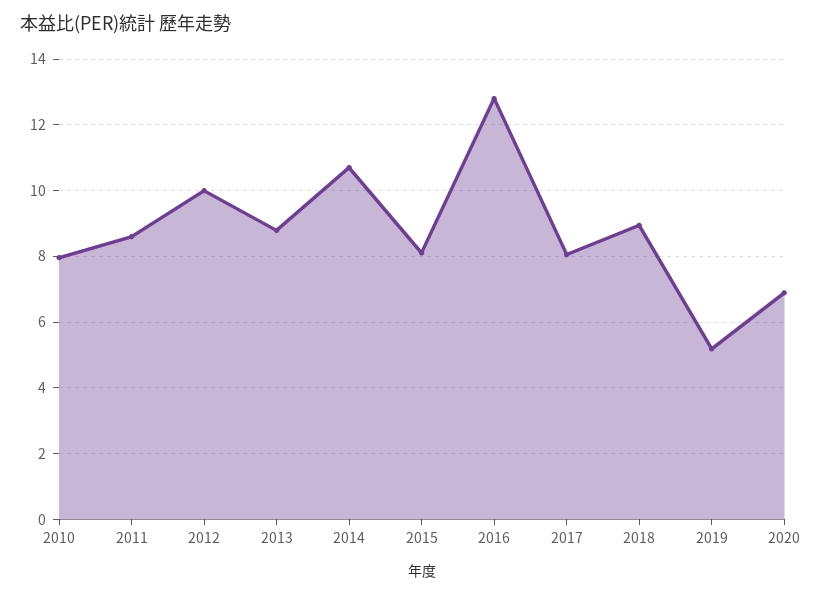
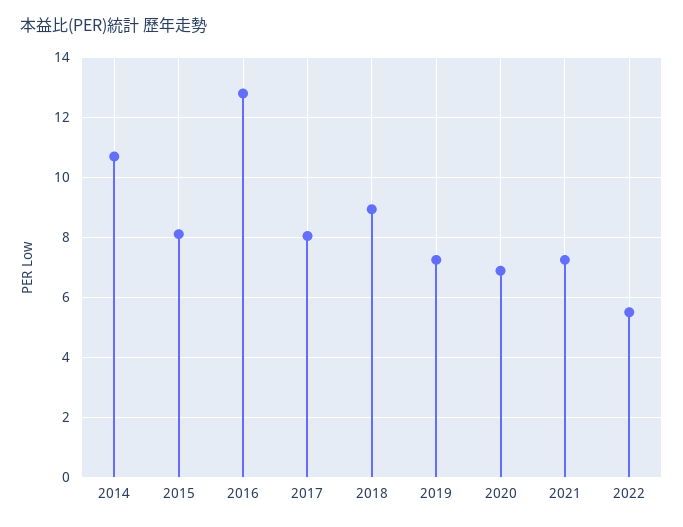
2010: 8 -> none
2011: 8.6 -> none
2012: 10 -> none
2013: 8.8 -> none
2019: 5.2 -> 7.25
2021: none -> 7.25
2022: none -> 5.5

